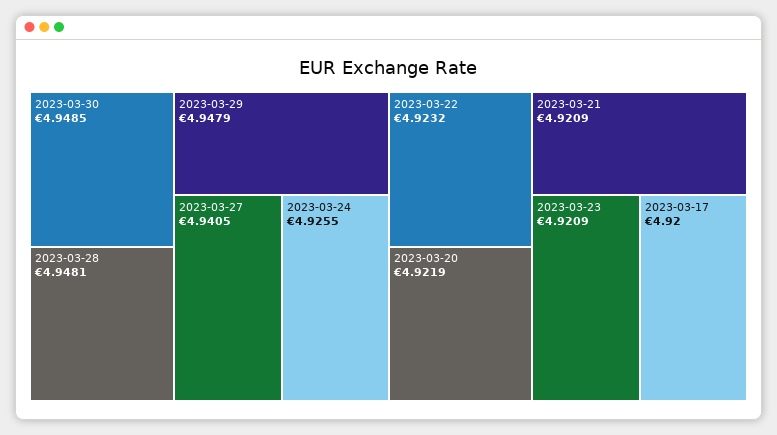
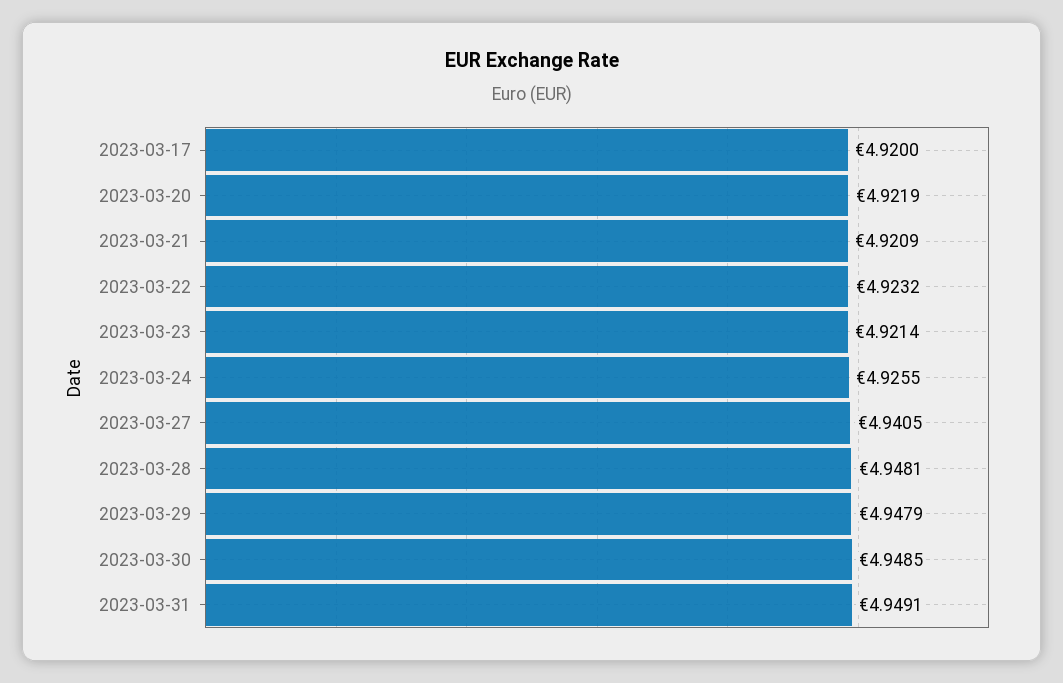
2023-03-23: 4.9209 -> 4.9214
2023-03-31: none -> 4.9491

